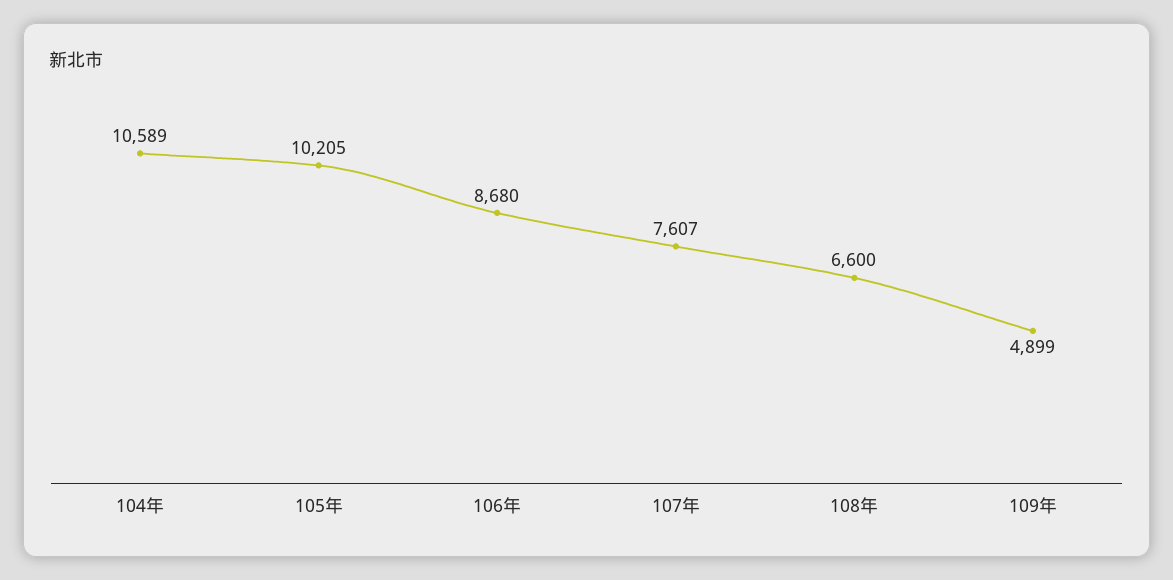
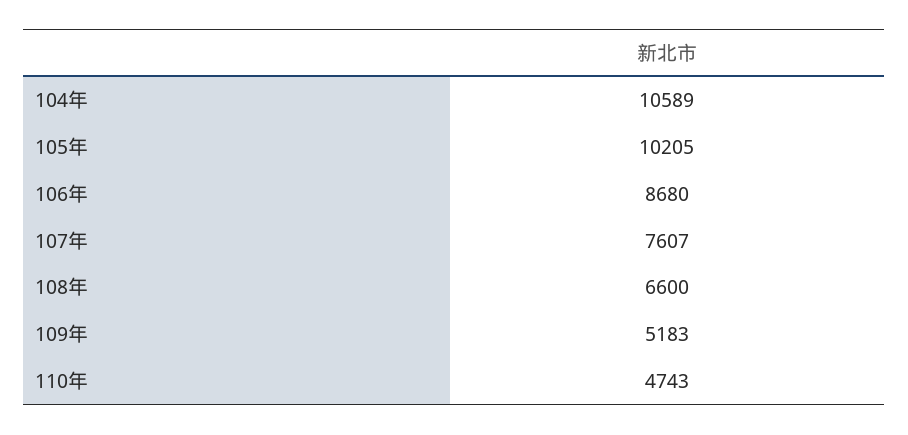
109年: 4899 -> 5183
110年: none -> 4743

